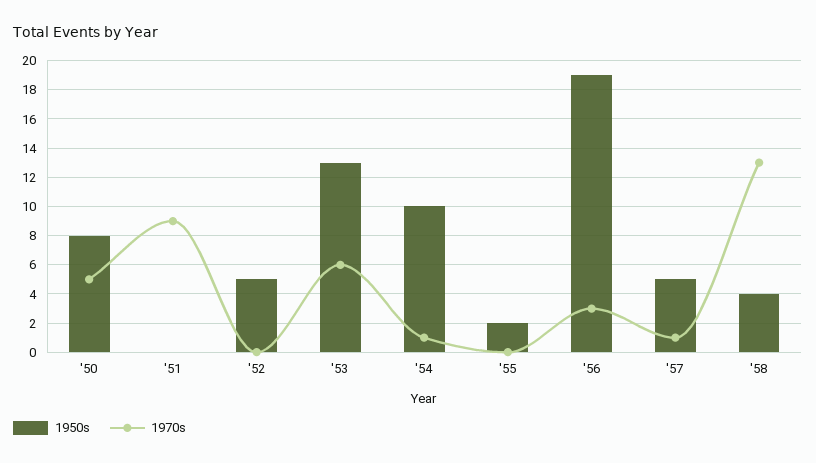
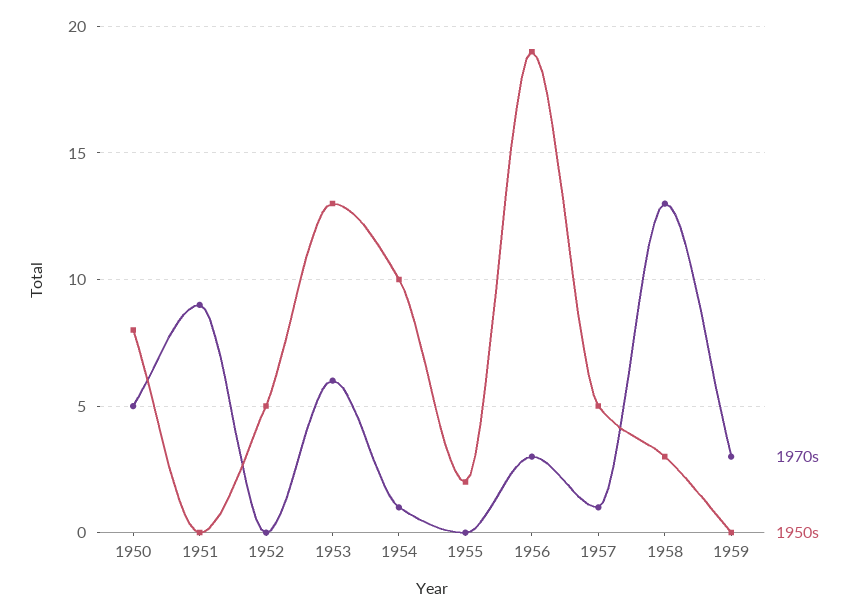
1950s, '58: 4 -> 3
1970s, 1959: none -> 3
1950s, 1959: none -> 0

